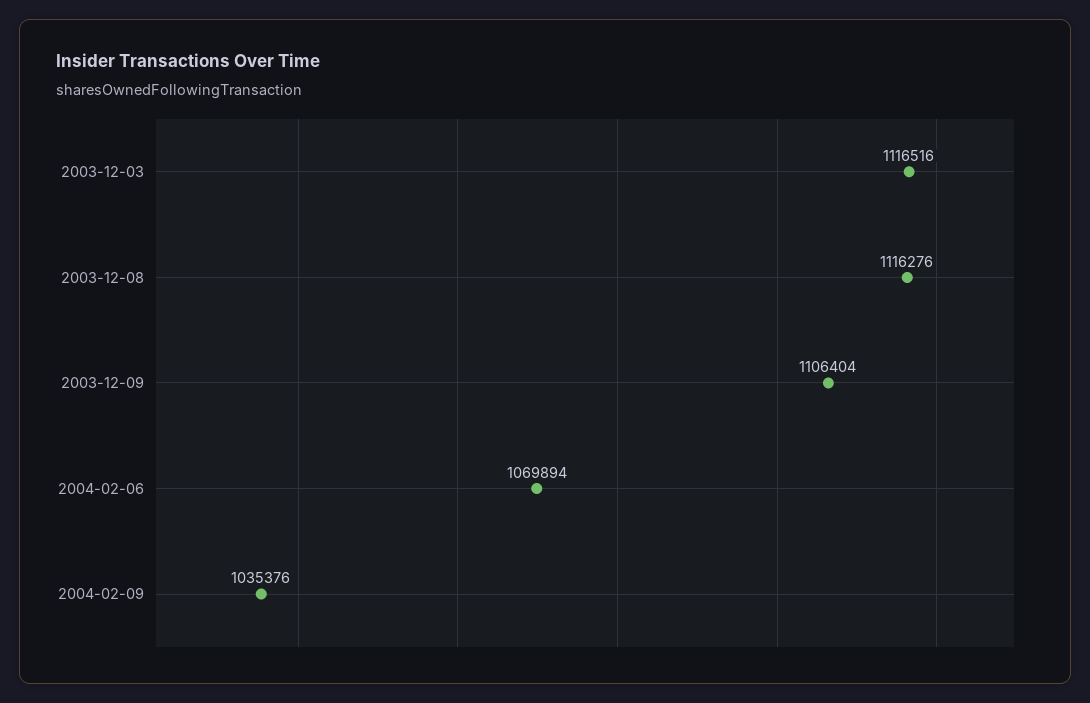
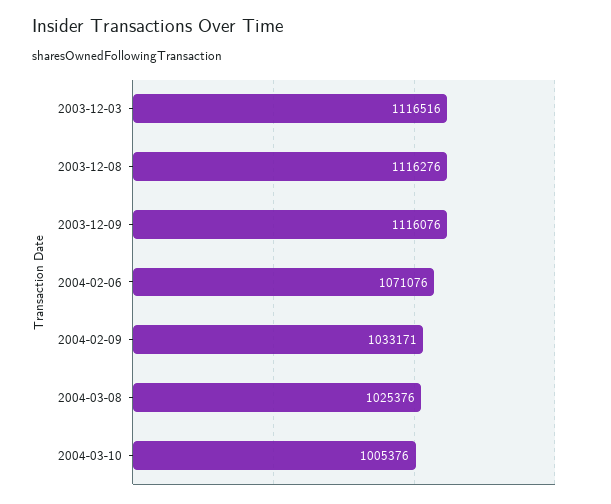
2003-12-09: 1106404 -> 1116076
2004-02-06: 1069894 -> 1071076
2004-02-09: 1035376 -> 1033171
2004-03-08: none -> 1025376
2004-03-10: none -> 1005376

